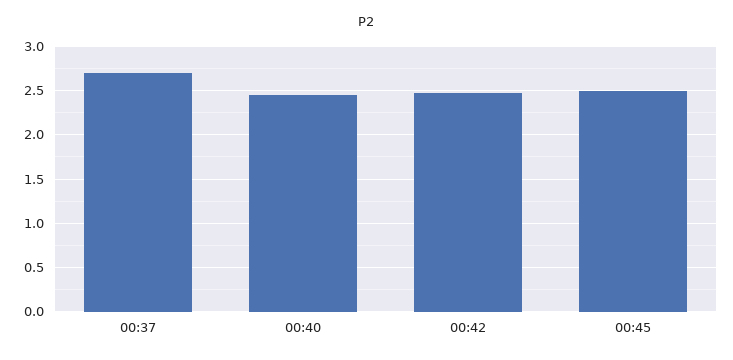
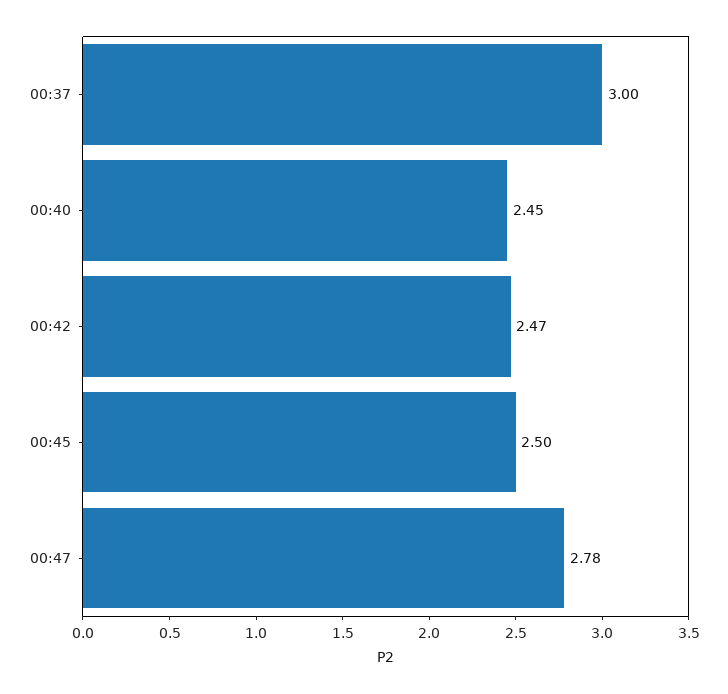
00:37: 2.7 -> 3
00:47: none -> 2.78

